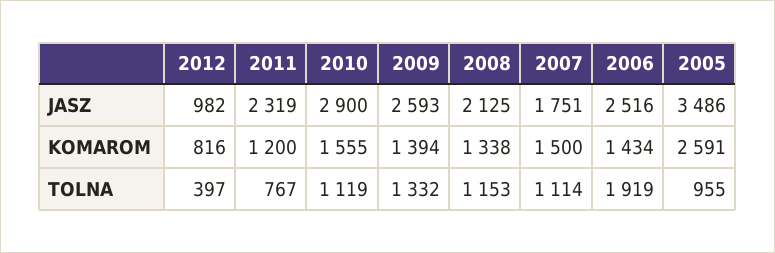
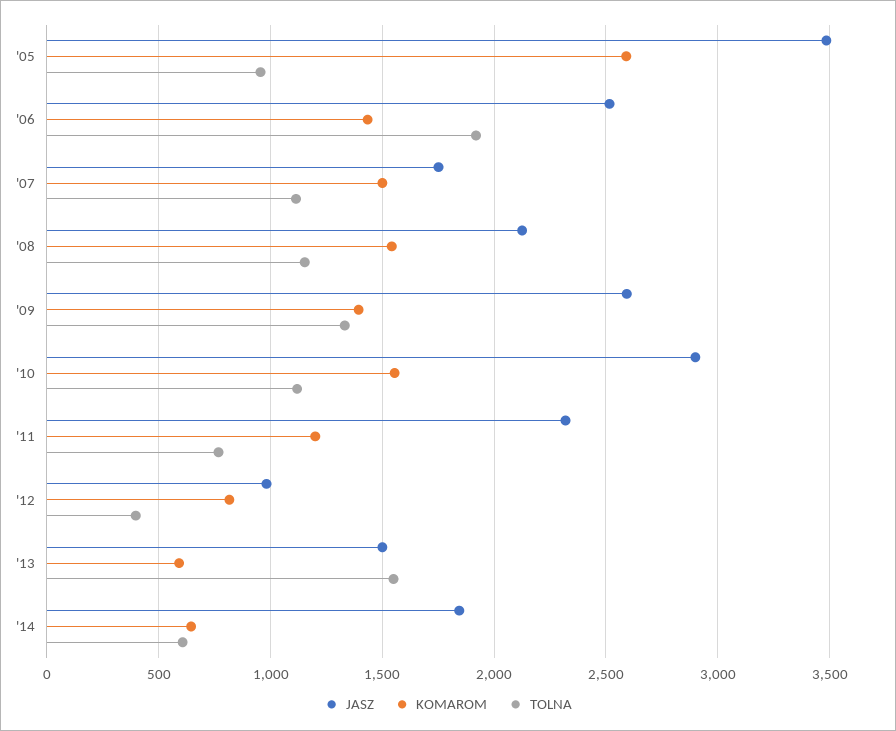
KOMAROM, 2008: 1338 -> 1550
JASZ, '13: none -> 1500
KOMAROM, '13: none -> 600
TOLNA, '13: none -> 1550
JASZ, '14: none -> 1850
KOMAROM, '14: none -> 650
TOLNA, '14: none -> 600

